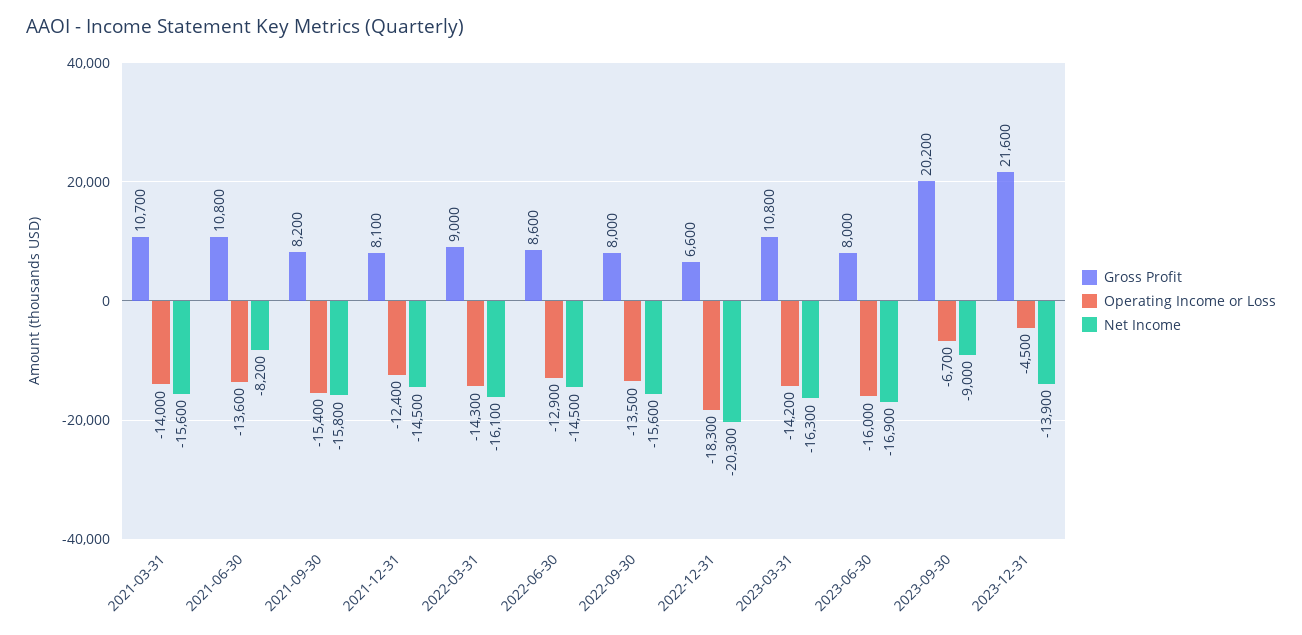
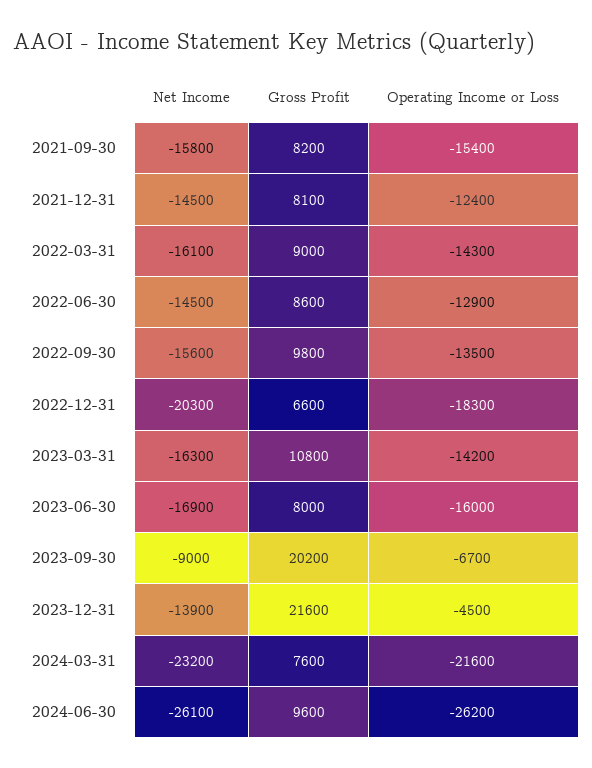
Gross Profit, 2021-03-31: 10700 -> none
Operating Income or Loss, 2021-03-31: -14000 -> none
Net Income, 2021-03-31: -15600 -> none
Gross Profit, 2021-06-30: 10800 -> none
Operating Income or Loss, 2021-06-30: -13600 -> none
Net Income, 2021-06-30: -8200 -> none
Gross Profit, 2022-09-30: 8000 -> 9800
Net Income, 2024-03-31: none -> -23200
Gross Profit, 2024-03-31: none -> 7600
Operating Income or Loss, 2024-03-31: none -> -21600
Net Income, 2024-06-30: none -> -26100
Gross Profit, 2024-06-30: none -> 9600
Operating Income or Loss, 2024-06-30: none -> -26200

